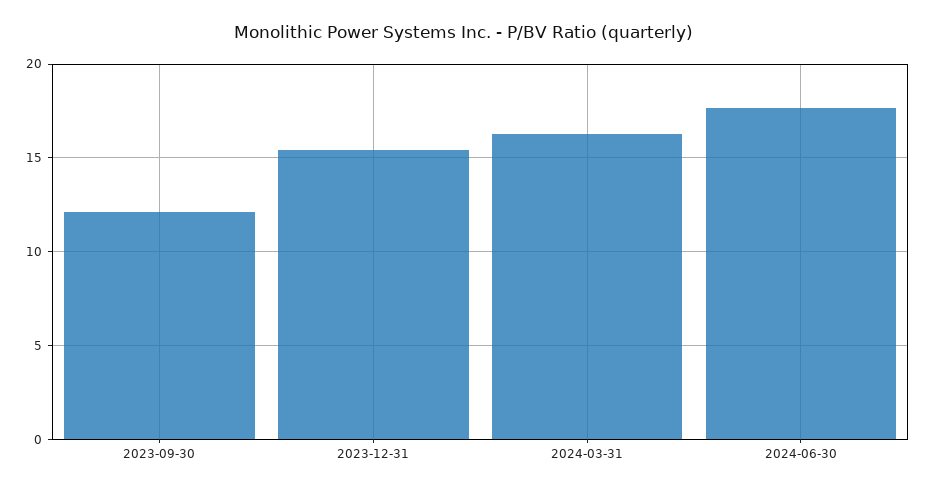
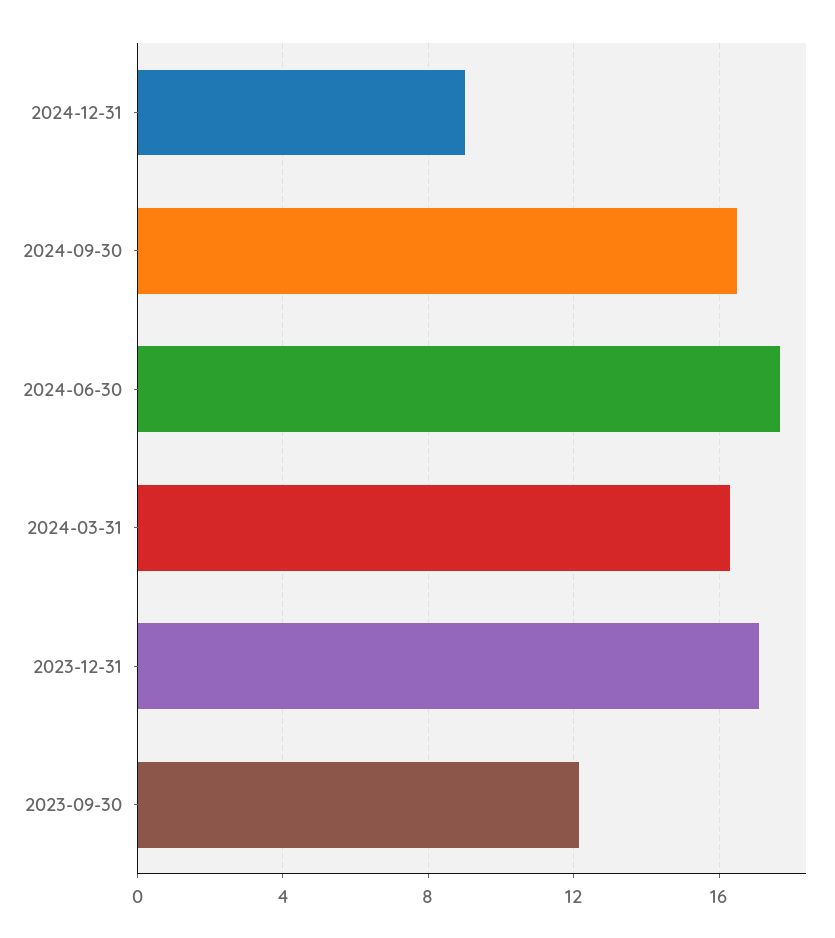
2023-12-31: 15.5 -> 17
2024-12-31: none -> 9
2024-09-30: none -> 16.5

